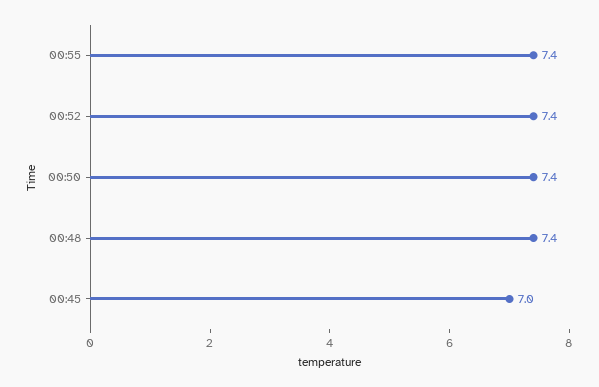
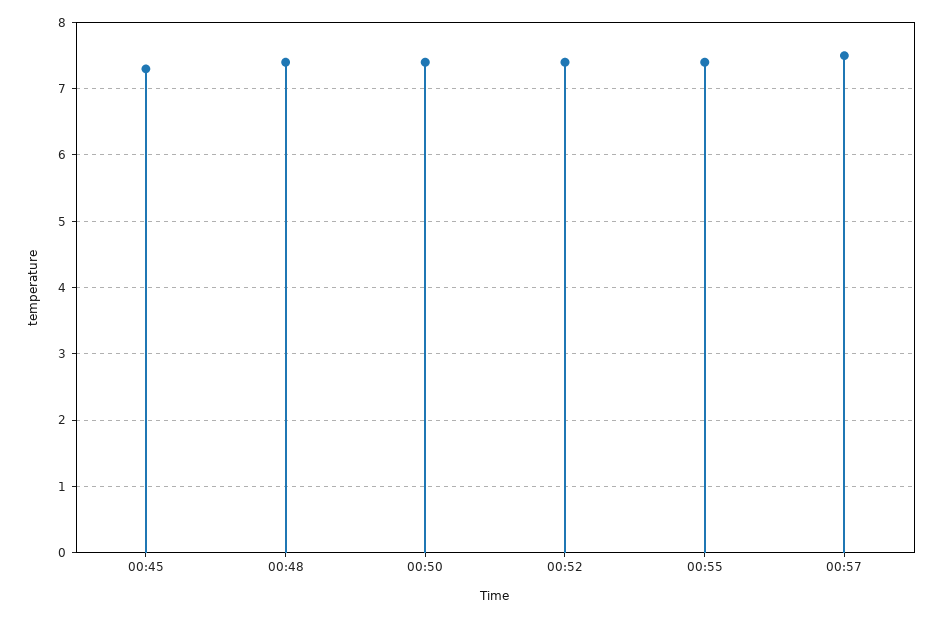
00:45: 7 -> 7.3
00:57: none -> 7.5

